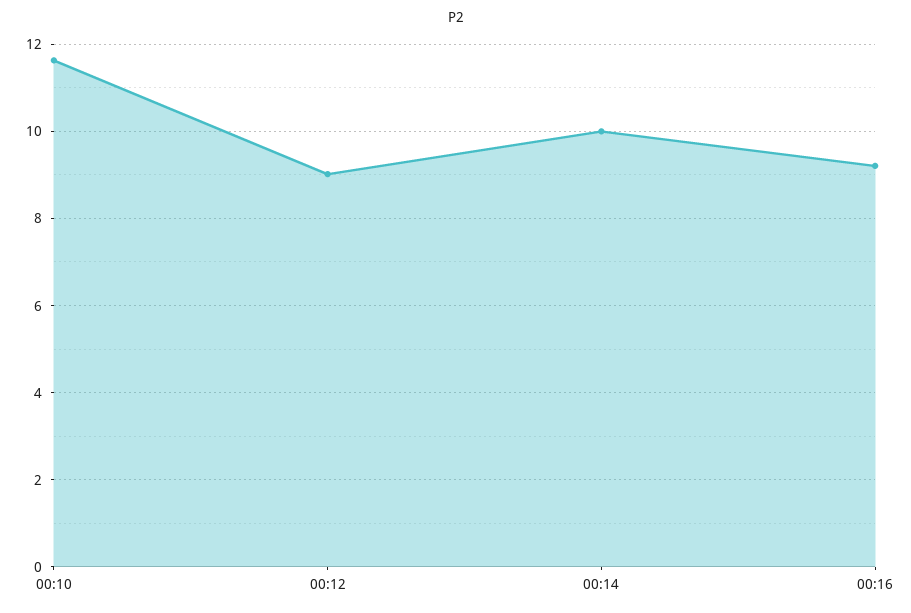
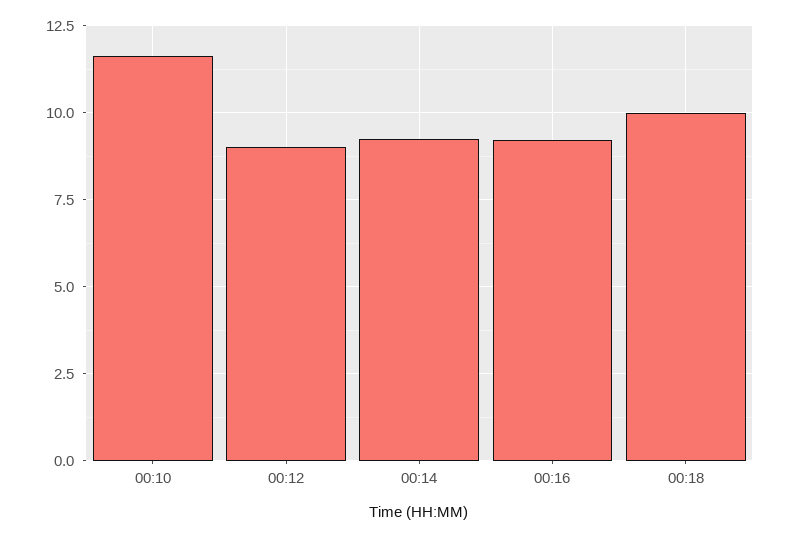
00:14: 10 -> 9.25
00:18: none -> 10

